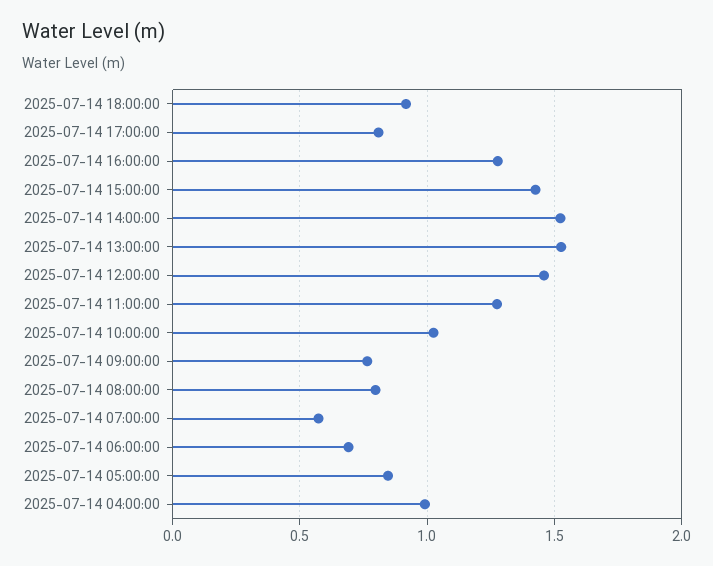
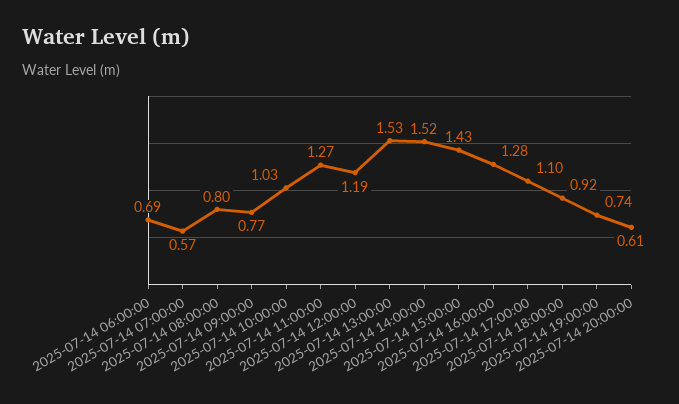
2025-07-14 17:00:00: 0.8 -> 1.1
2025-07-14 12:00:00: 1.45 -> 1.19
2025-07-14 05:00:00: 0.85 -> none
2025-07-14 04:00:00: 1 -> none
2025-07-14 19:00:00: none -> 0.74
2025-07-14 20:00:00: none -> 0.61

